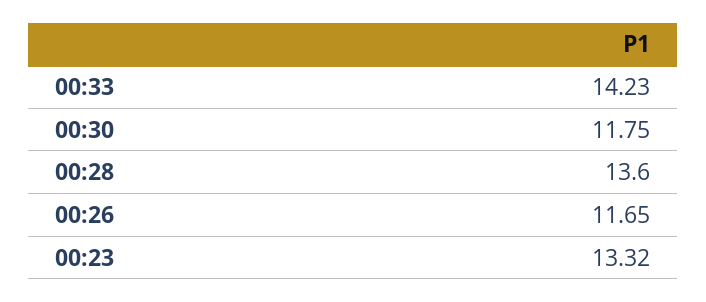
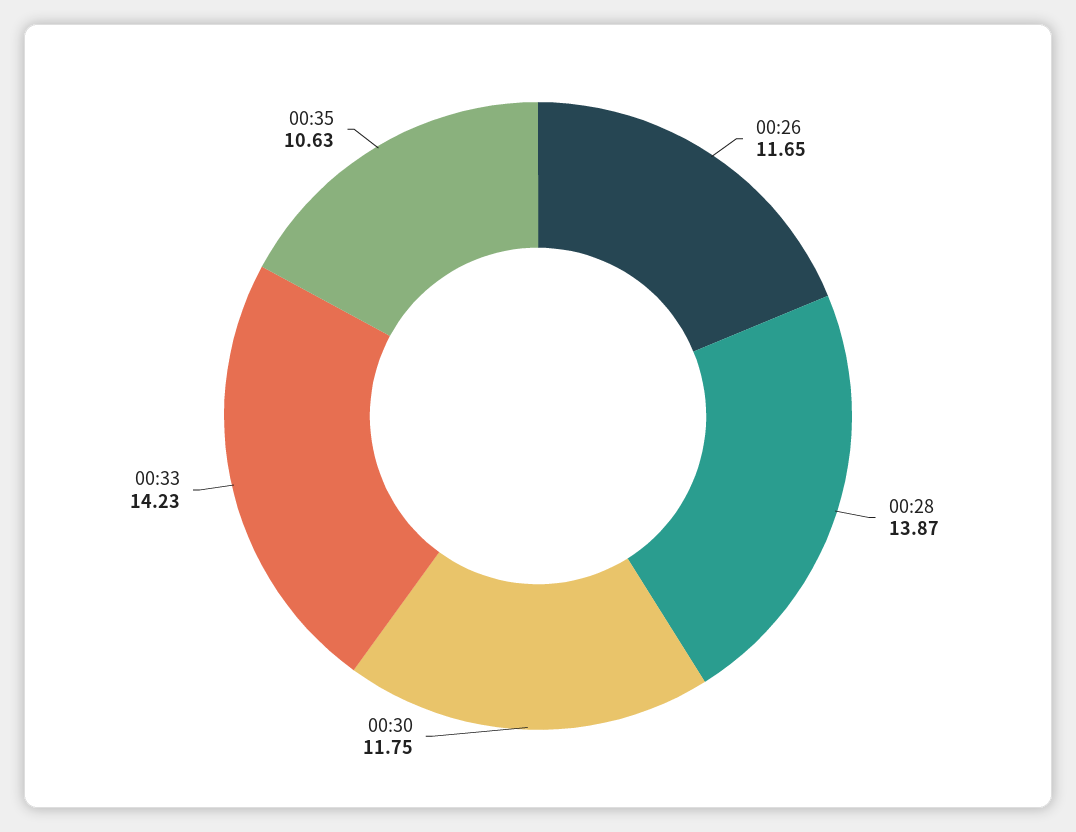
00:28: 13.6 -> 13.87
00:23: 13.32 -> none
00:35: none -> 10.63

